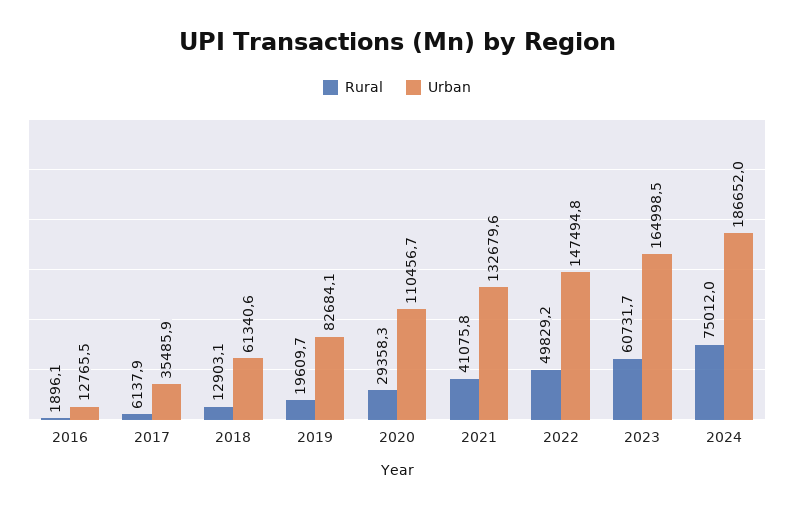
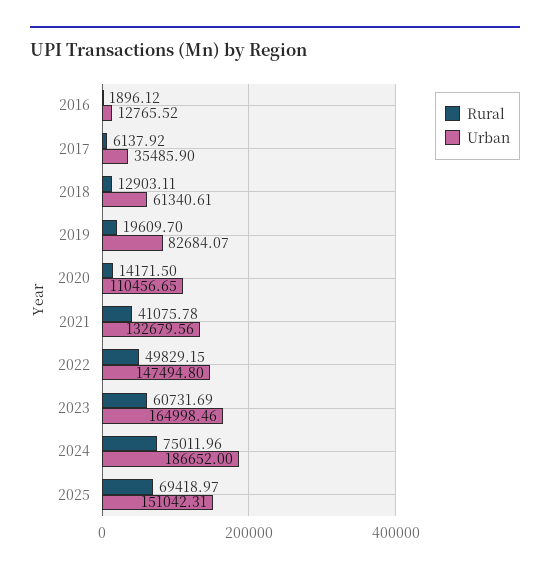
Rural, 2020: 29358.3 -> 14171.5
Rural, 2025: none -> 69418.97
Urban, 2025: none -> 151042.31

